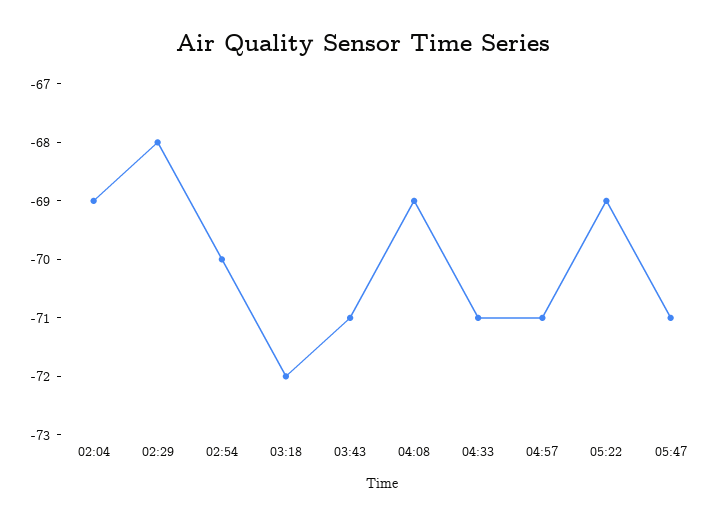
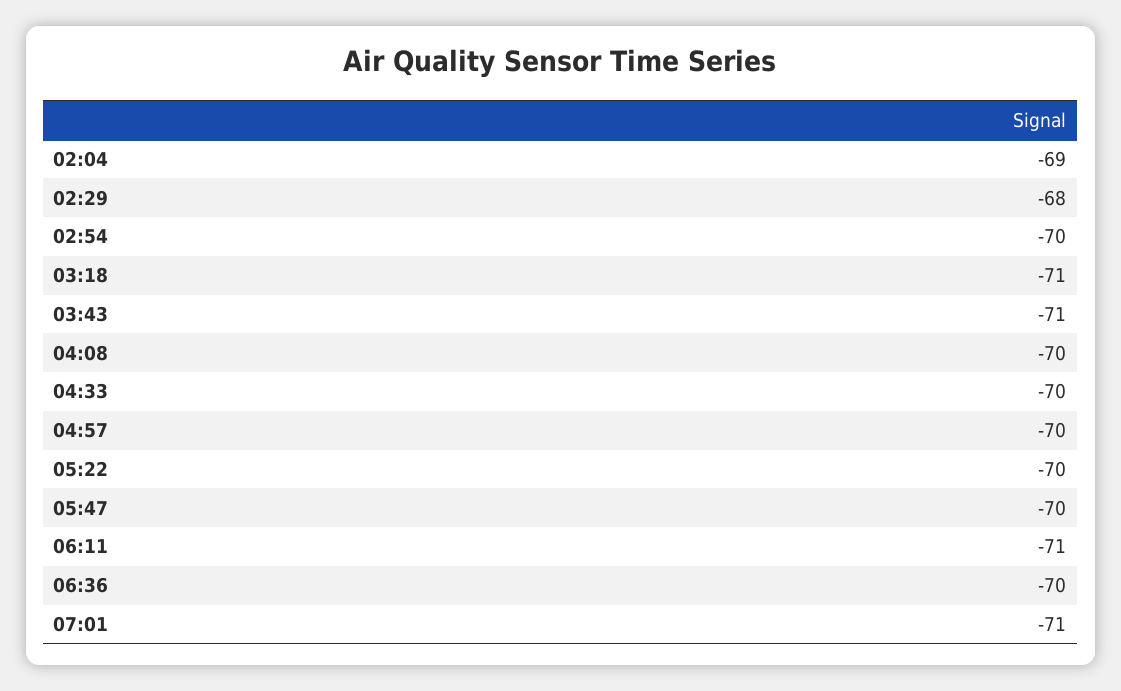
03:18: -72 -> -71
04:08: -69 -> -70
04:33: -71 -> -70
04:57: -71 -> -70
05:22: -69 -> -70
05:47: -71 -> -70
06:11: none -> -71
06:36: none -> -70
07:01: none -> -71

